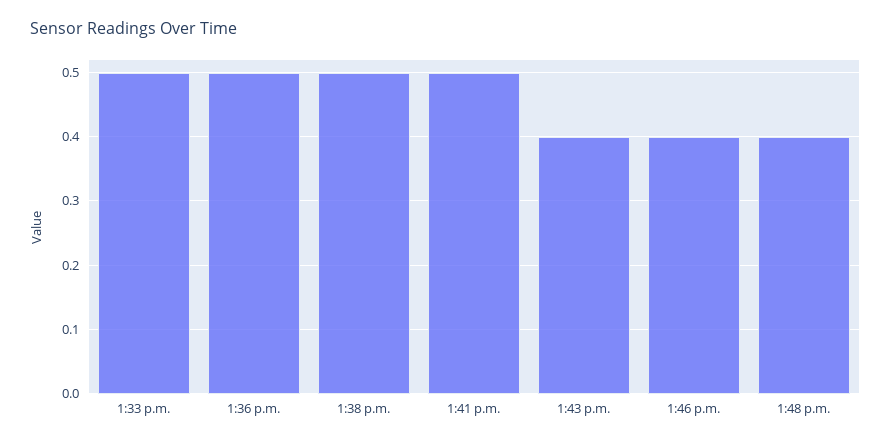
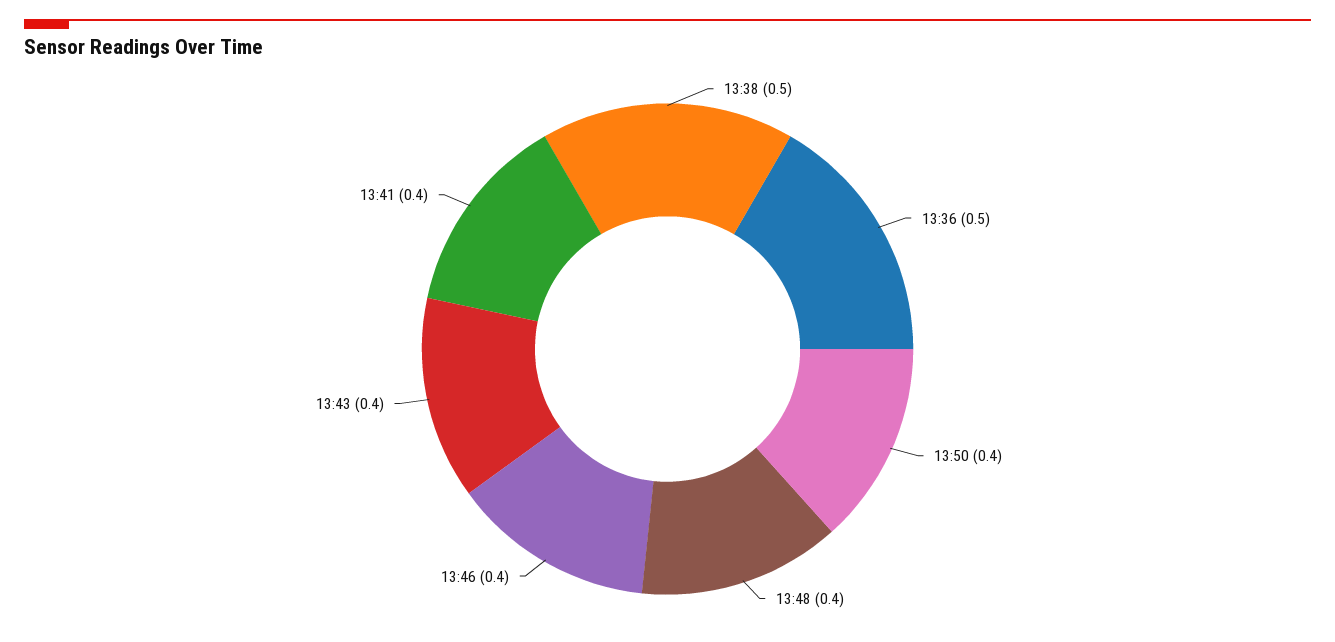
1:33 p.m.: 0.5 -> none
1:41 p.m.: 0.5 -> 0.4
13:50: none -> 0.4

